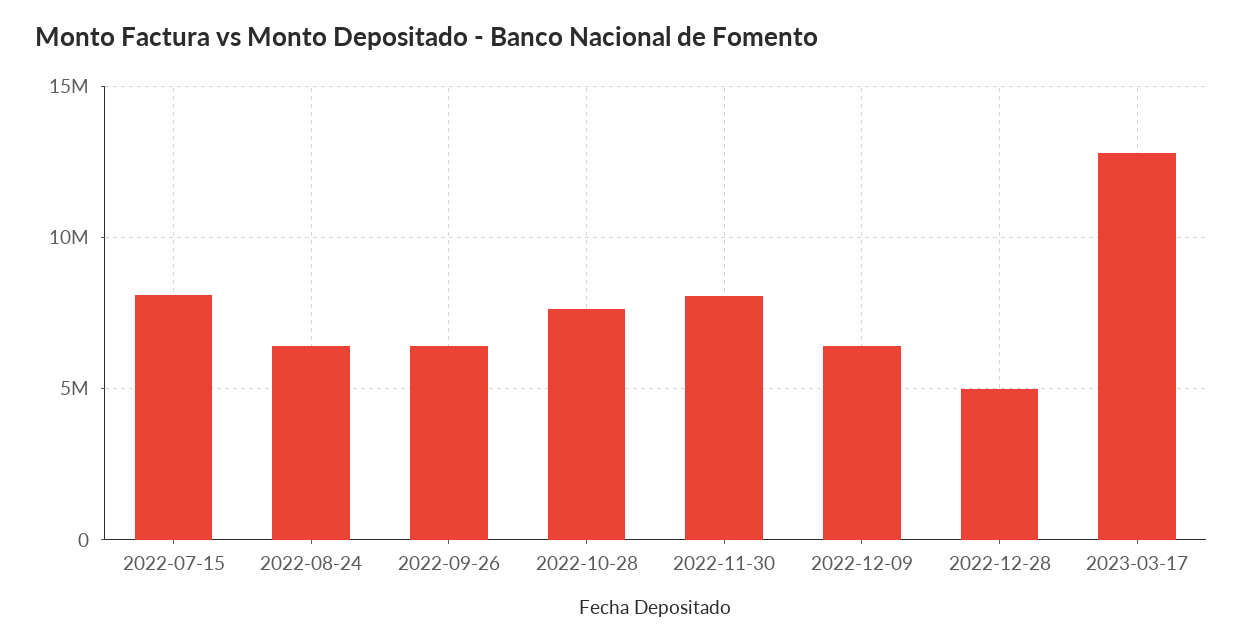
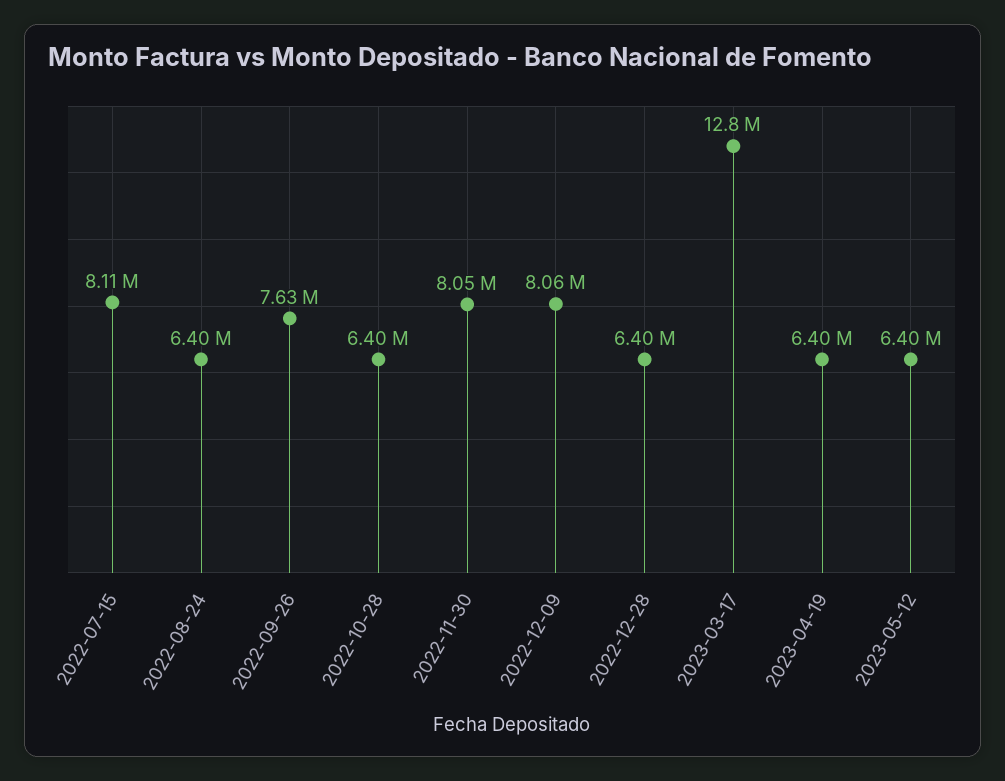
2022-09-26: 6500000 -> 7630000
2022-10-28: 7500000 -> 6400000
2022-12-09: 6500000 -> 8060000
2022-12-28: 5000000 -> 6400000
2023-04-19: none -> 6400000
2023-05-12: none -> 6400000

